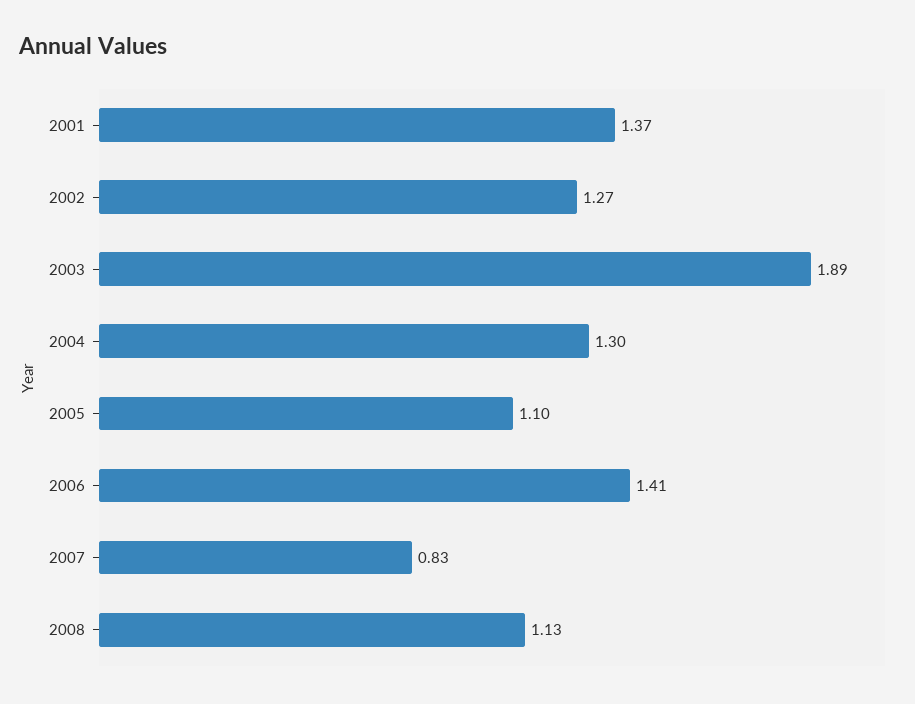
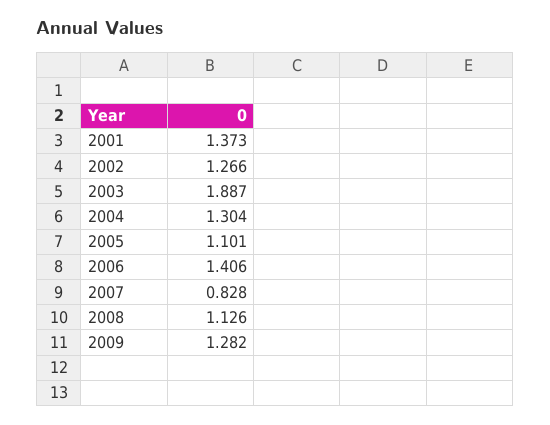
2009: none -> 1.282

